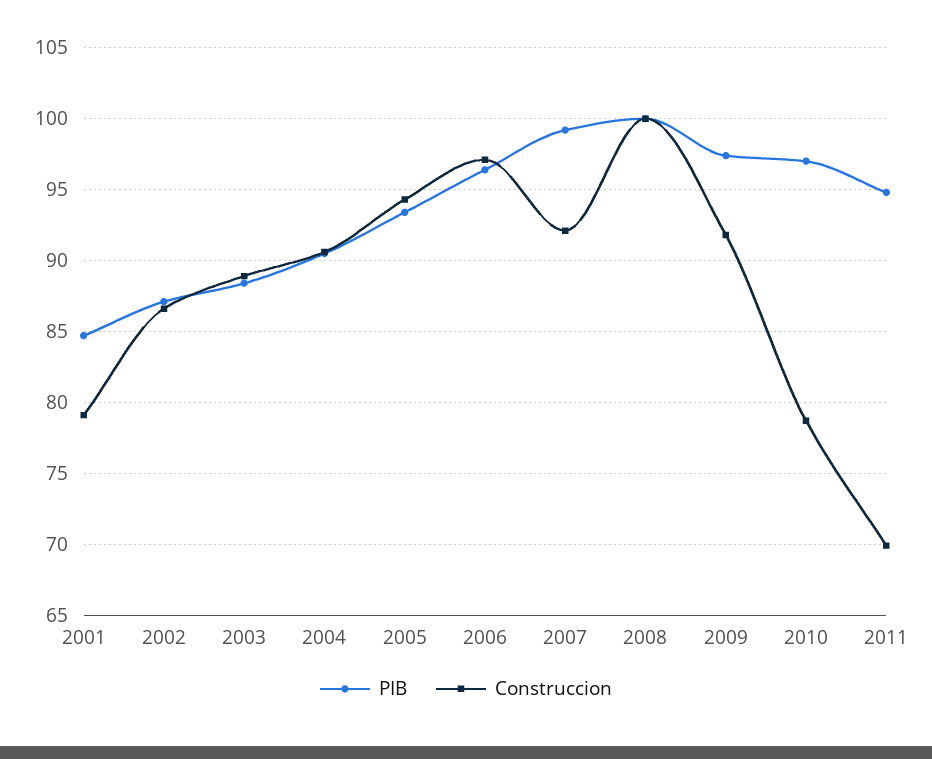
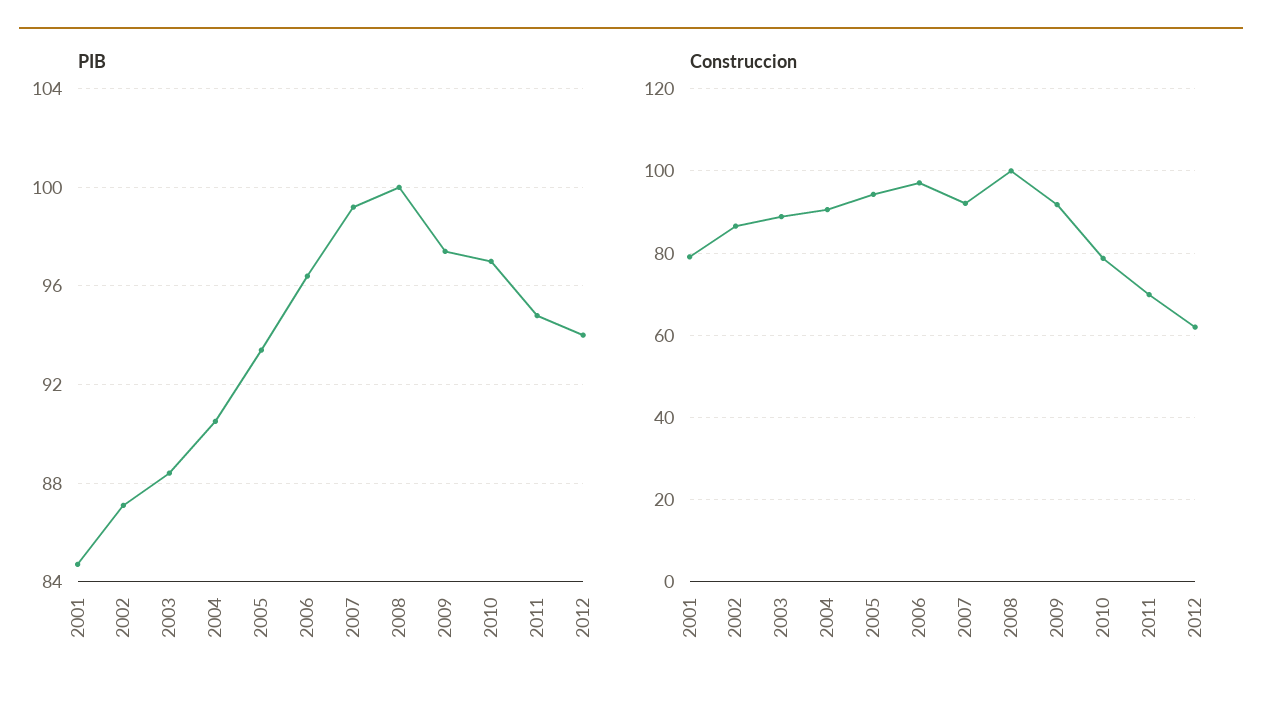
PIB, 2012: none -> 94
Construccion, 2012: none -> 62

